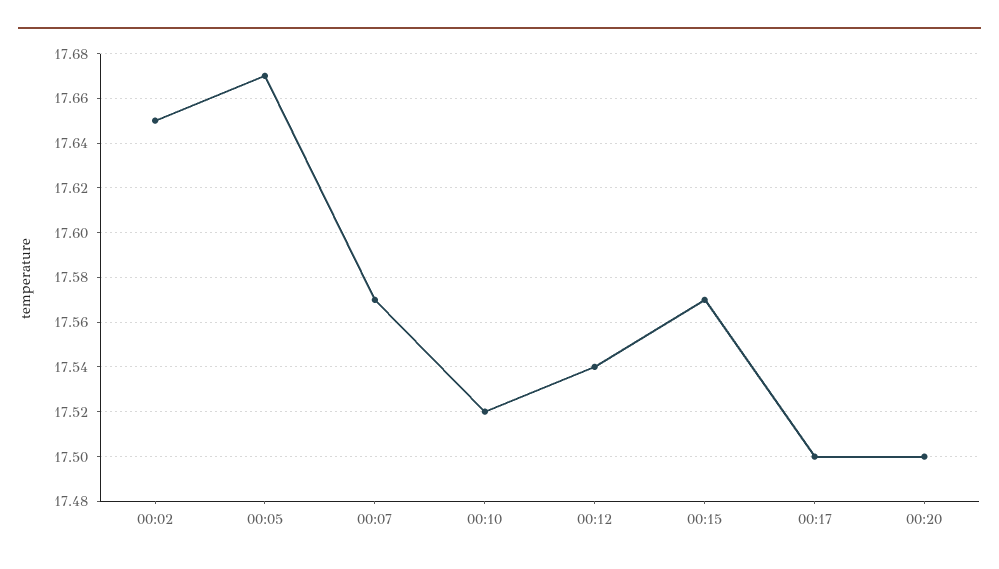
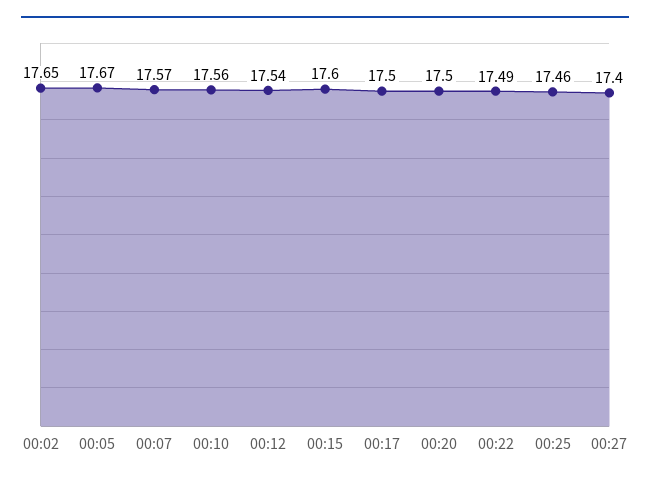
00:10: 17.52 -> 17.56
00:15: 17.57 -> 17.6
00:22: none -> 17.49
00:25: none -> 17.46
00:27: none -> 17.4

